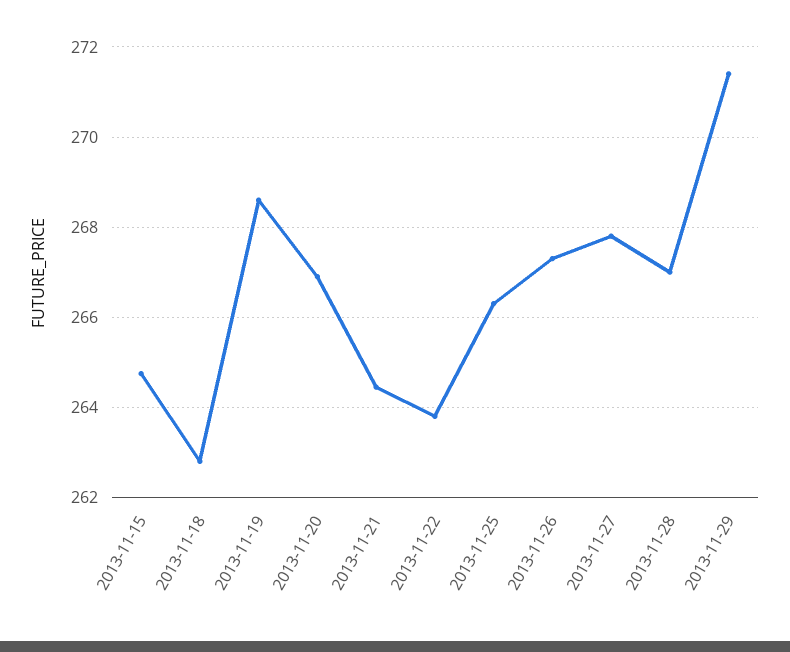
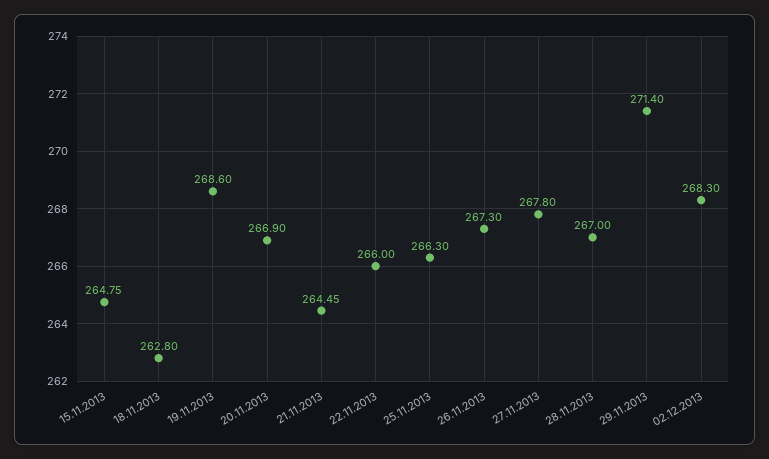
2013-11-22: 263.8 -> 266
02.12.2013: none -> 268.3

